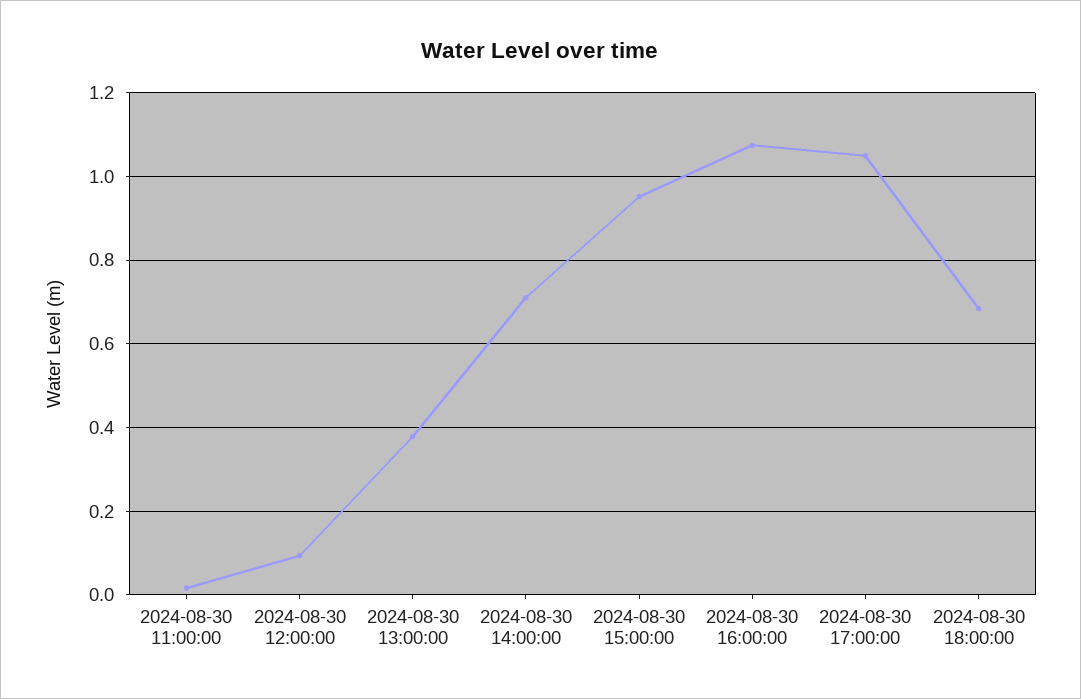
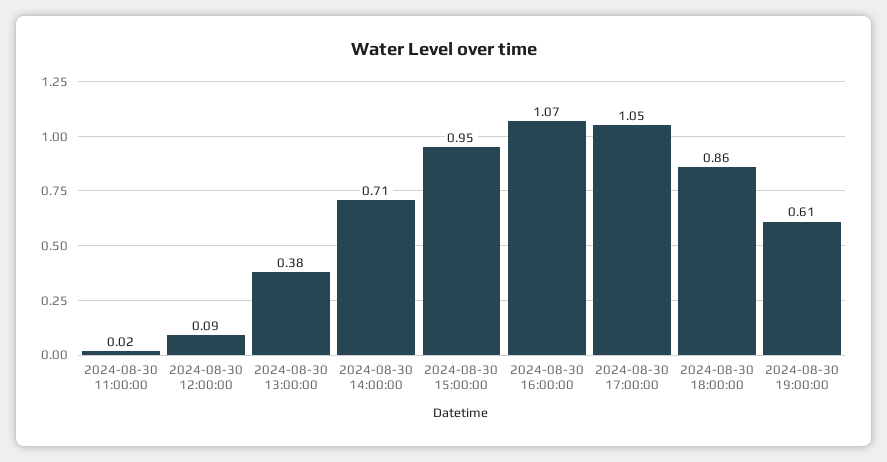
2024-08-30 18:00:00: 0.68 -> 0.86
2024-08-30 19:00:00: none -> 0.61

